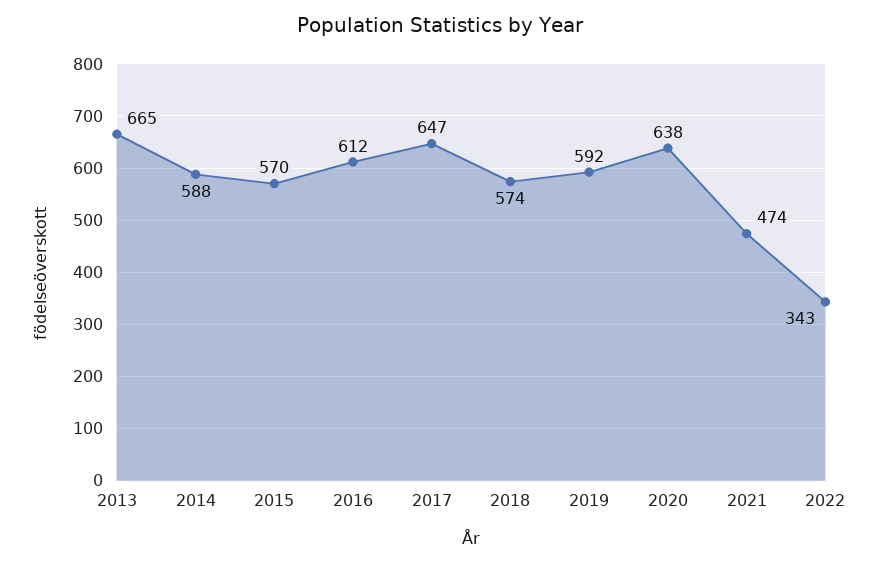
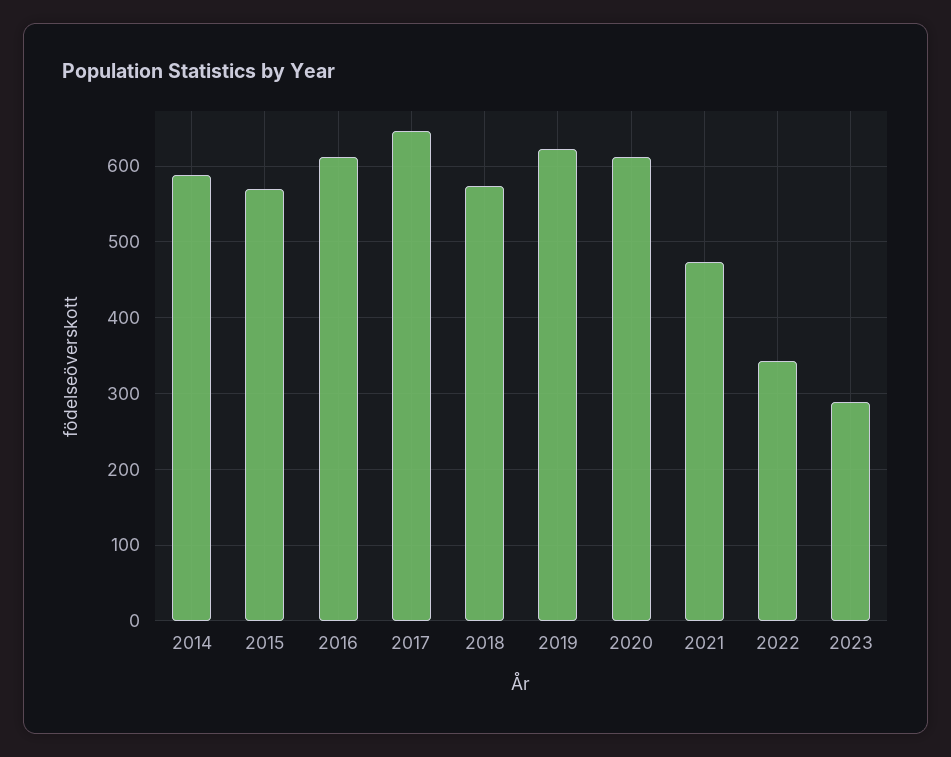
2013: 665 -> none
2019: 592 -> 620
2020: 638 -> 610
2023: none -> 290

